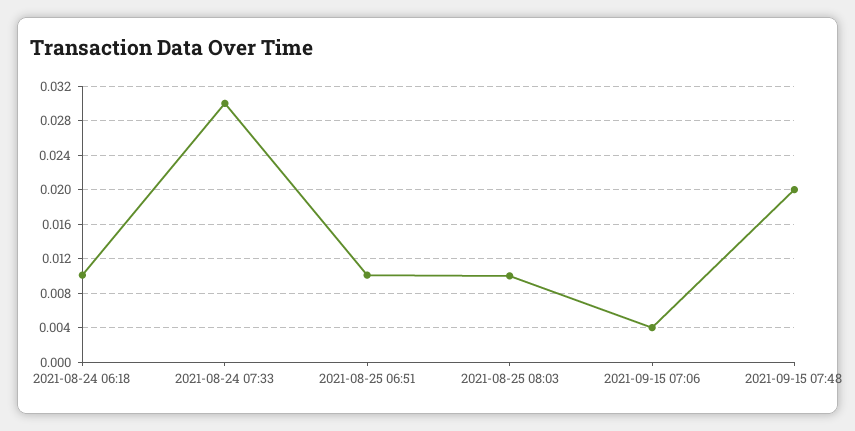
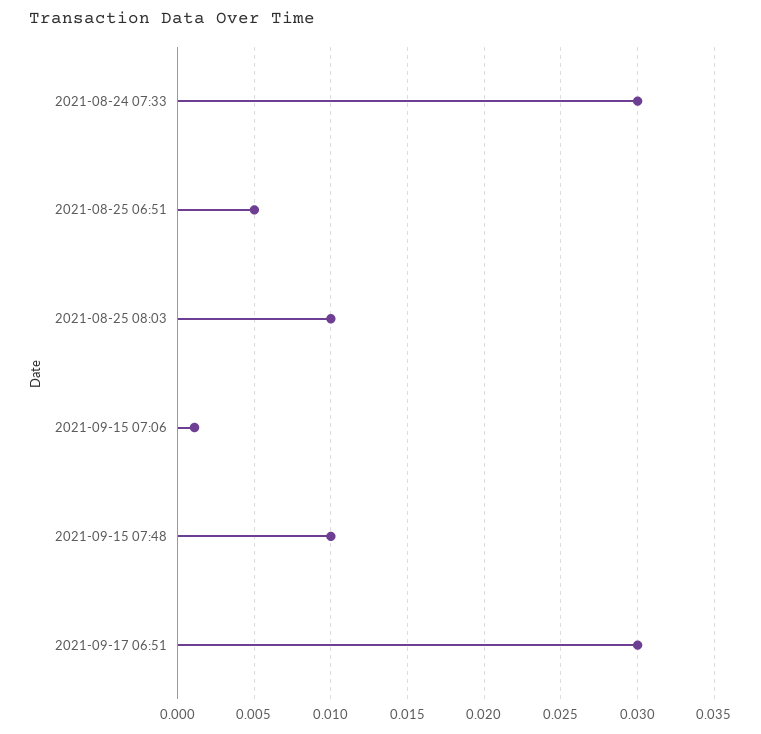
2021-08-24 06:18: 0.01 -> none
2021-08-25 06:51: 0.01 -> 0.005
2021-09-15 07:06: 0.004 -> 0.001
2021-09-15 07:48: 0.02 -> 0.01
2021-09-17 06:51: none -> 0.03

